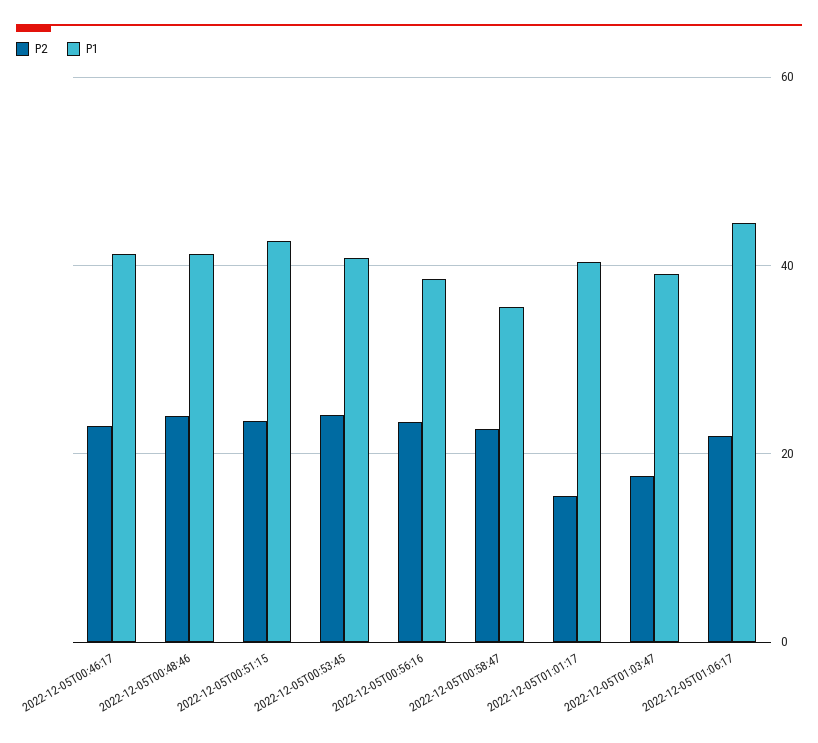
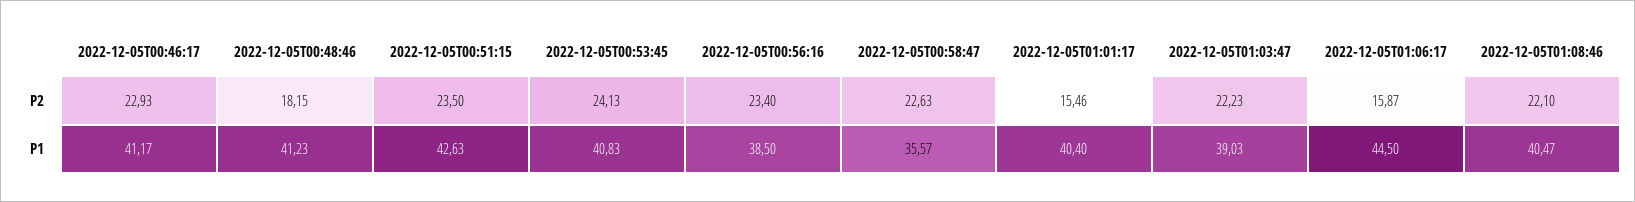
P2, 2022-12-05T00:48:46: 24 -> 18.15
P2, 2022-12-05T01:03:47: 18 -> 22.23
P2, 2022-12-05T01:06:17: 22 -> 15.87
P2, 2022-12-05T01:08:46: none -> 22.1
P1, 2022-12-05T01:08:46: none -> 40.47

